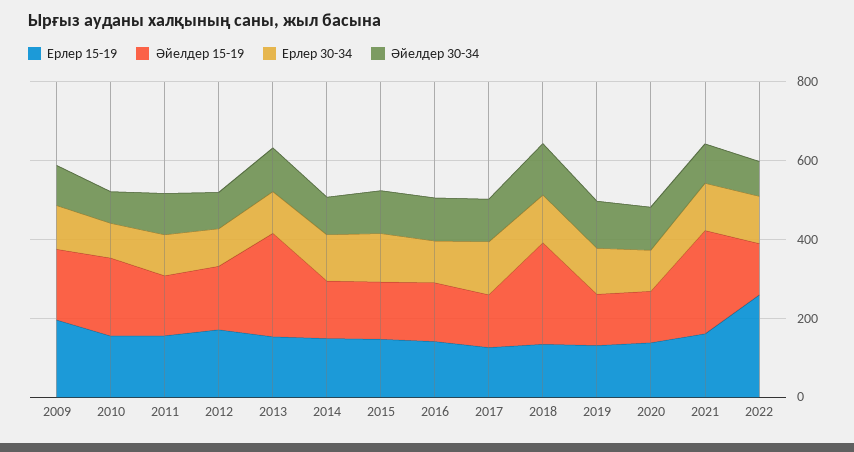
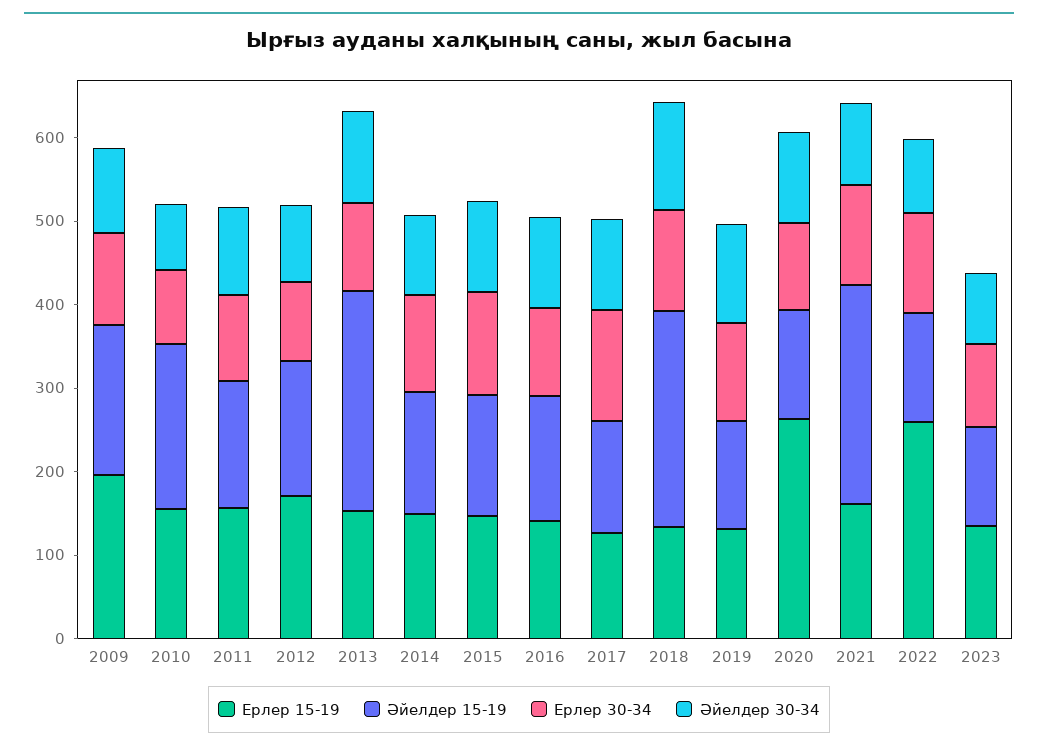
Ерлер 15-19, 2020: 150 -> 260
Ерлер 15-19, 2023: none -> 140
Әйелдер 15-19, 2023: none -> 120
Ерлер 30-34, 2023: none -> 100
Әйелдер 30-34, 2023: none -> 80

